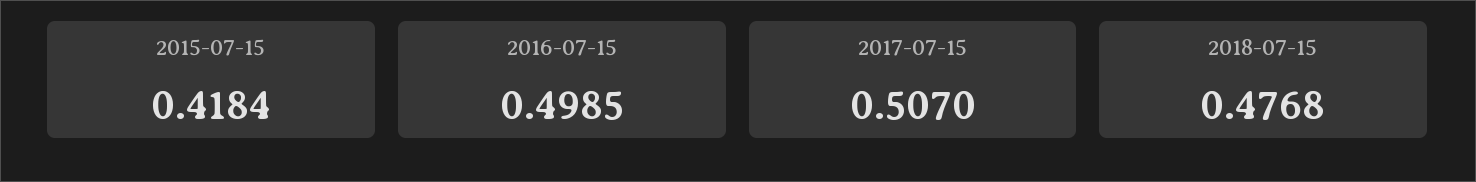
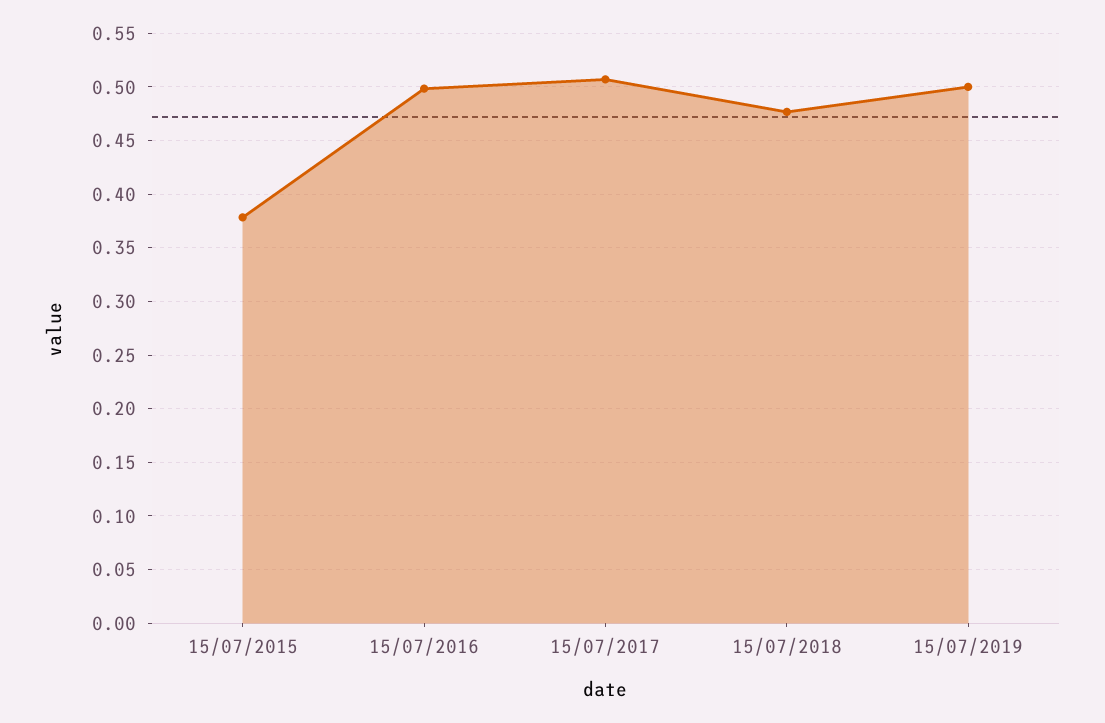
2015-07-15: 0.4184 -> 0.38
15/07/2019: none -> 0.5

